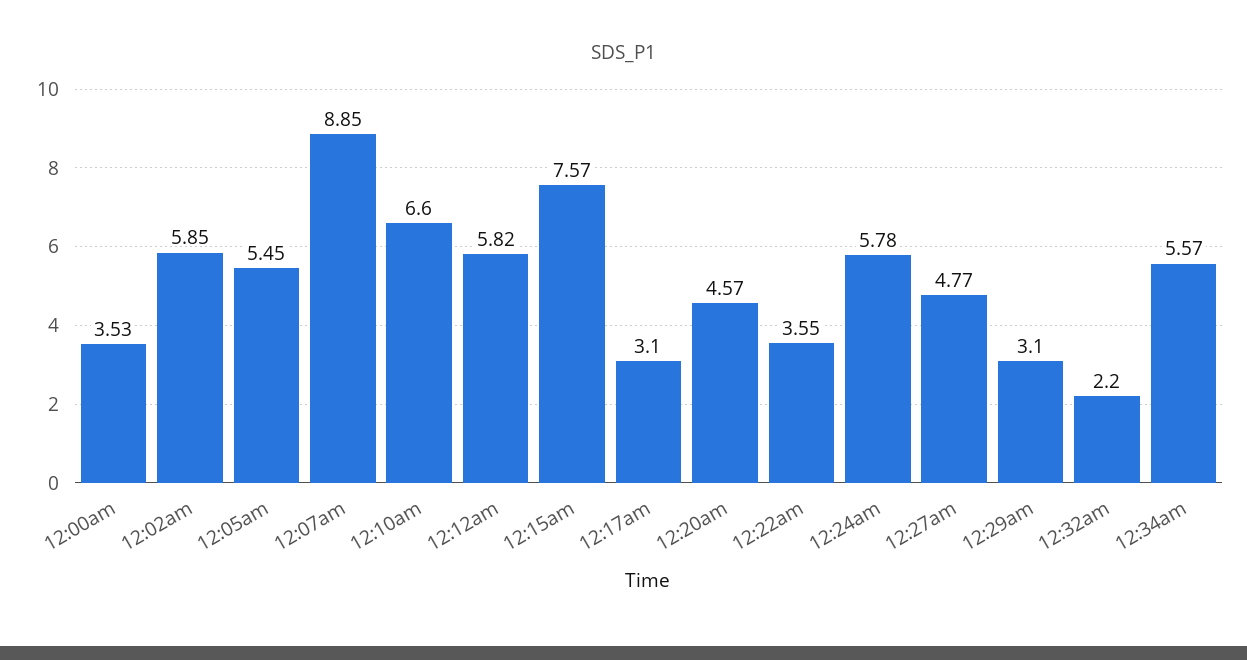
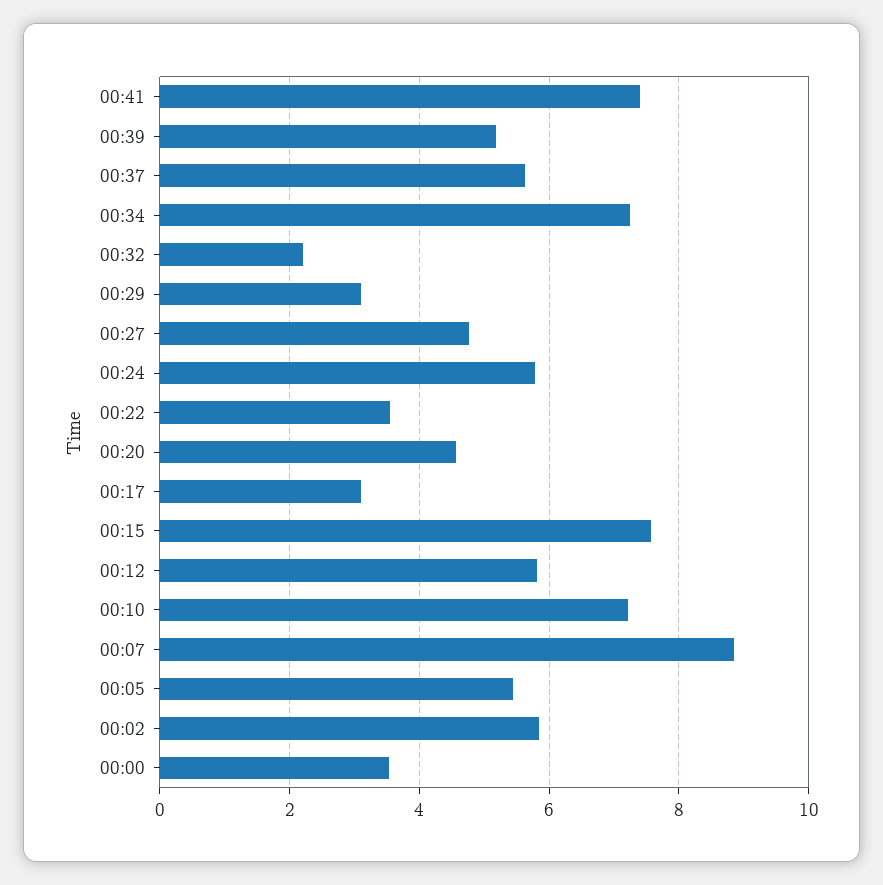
12:10am: 6.6 -> 7.2
12:34am: 5.57 -> 7.2
00:41: none -> 7.4
00:39: none -> 5.2
00:37: none -> 5.6

